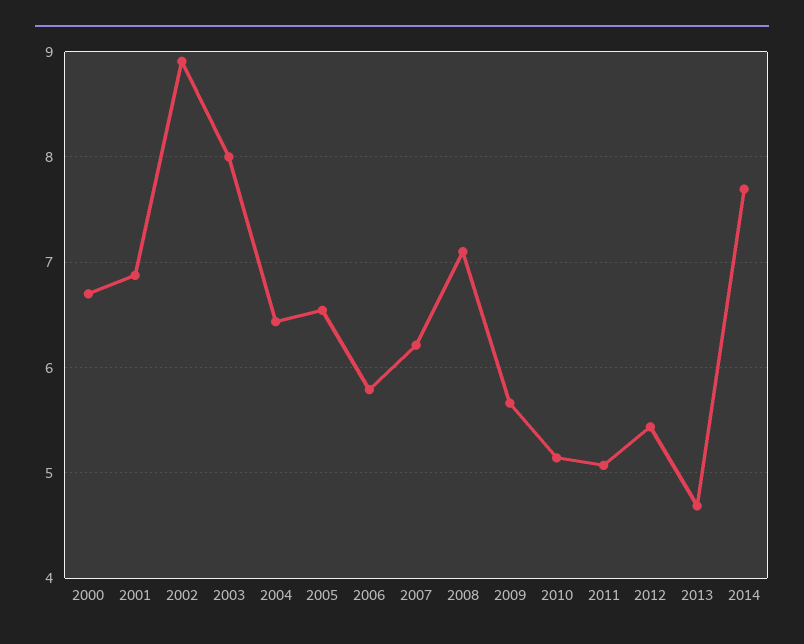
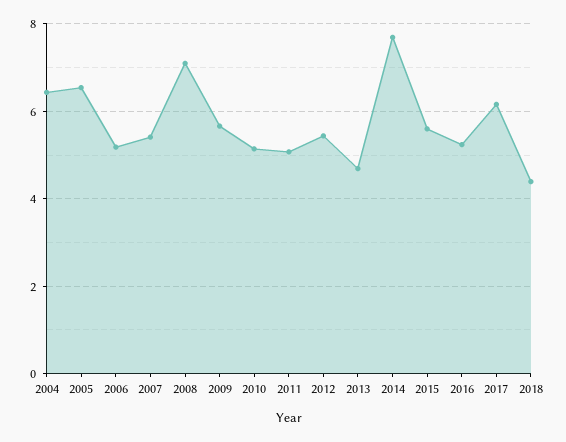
2000: 6.7 -> none
2001: 6.9 -> none
2002: 8.9 -> none
2003: 8 -> none
2006: 5.8 -> 5.2
2007: 6.2 -> 5.4
2015: none -> 5.6
2016: none -> 5.2
2017: none -> 6.2
2018: none -> 4.4

